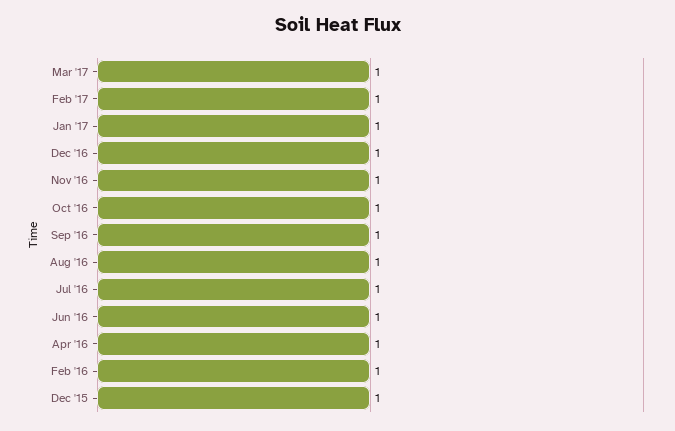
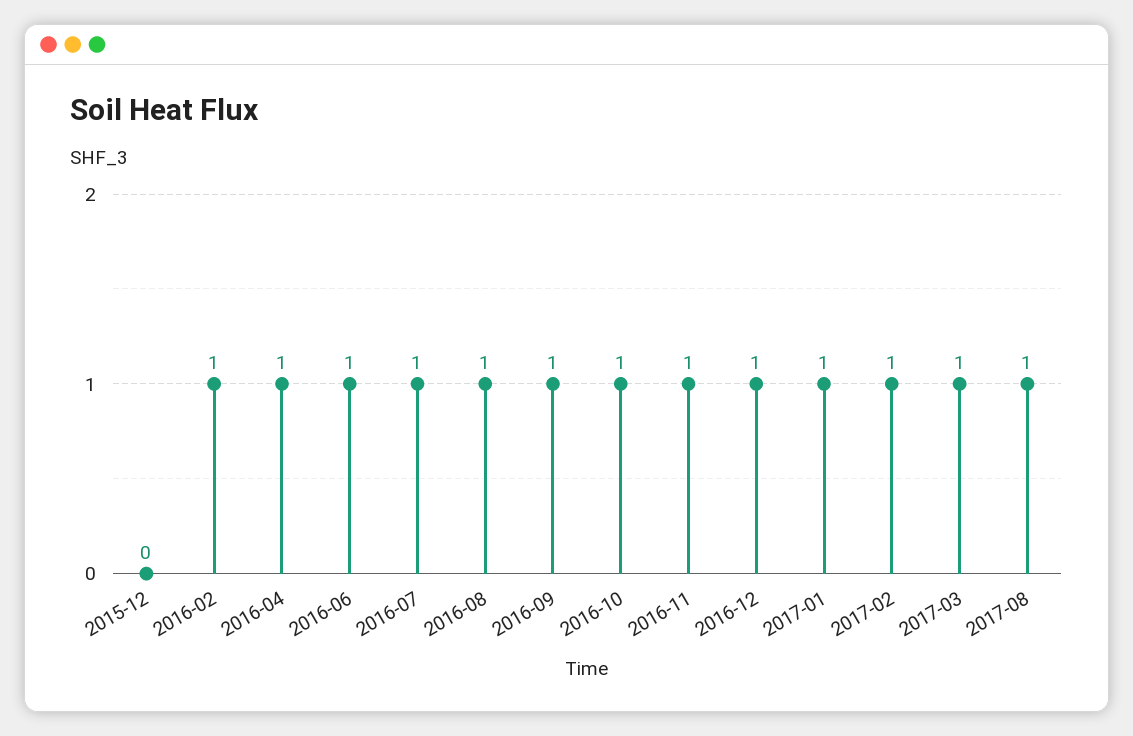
Dec '15: 1 -> 0
2017-08: none -> 1

